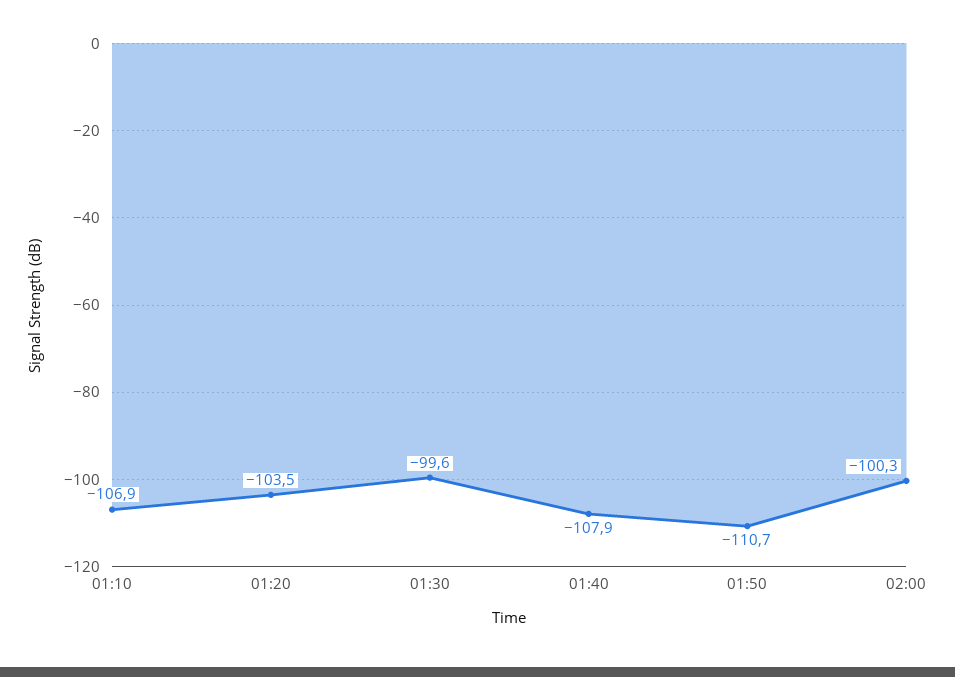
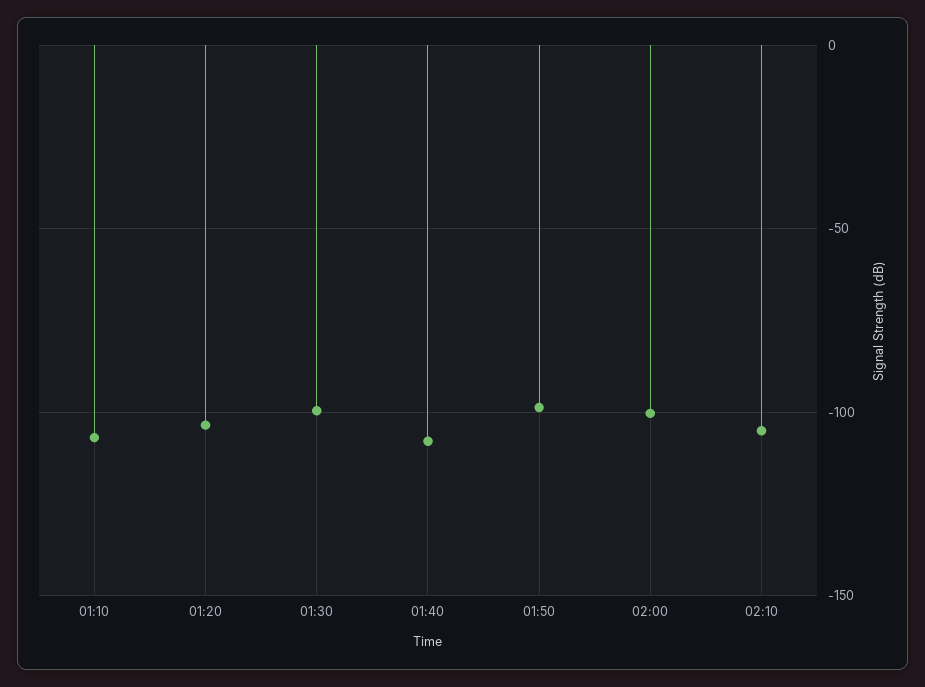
01:50: -110.7 -> -100
02:10: none -> -105

